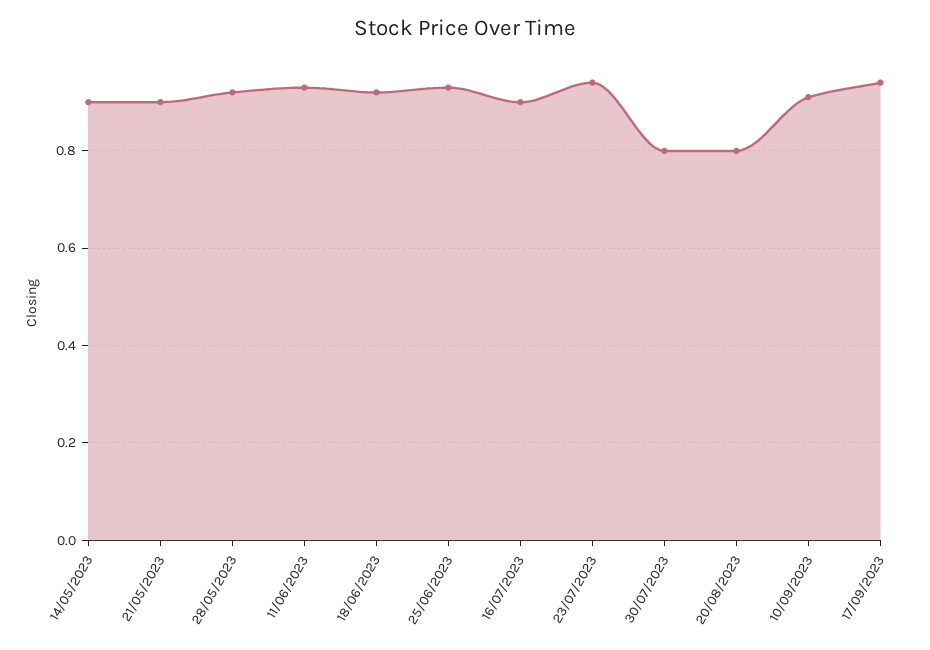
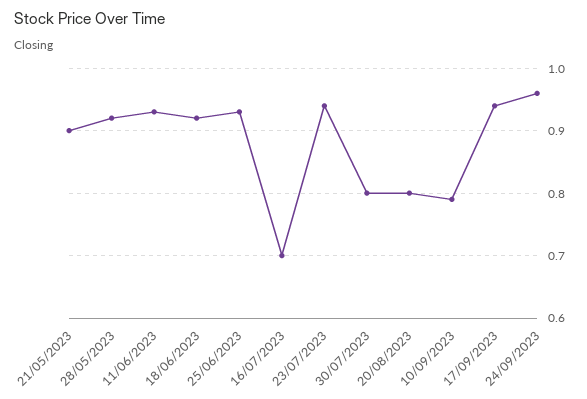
14/05/2023: 0.9 -> none
16/07/2023: 0.9 -> 0.7
10/09/2023: 0.9 -> 0.79
24/09/2023: none -> 0.96

